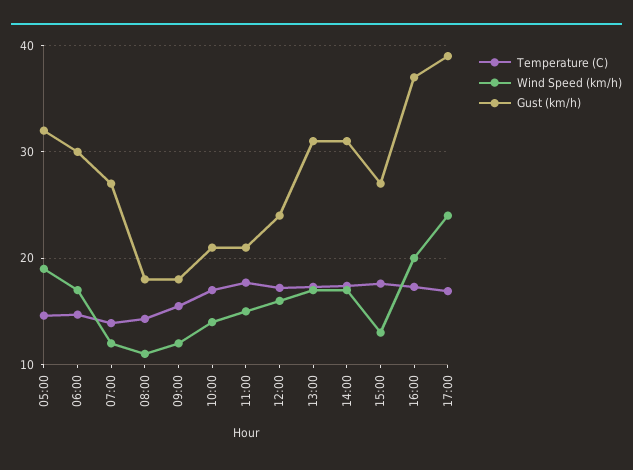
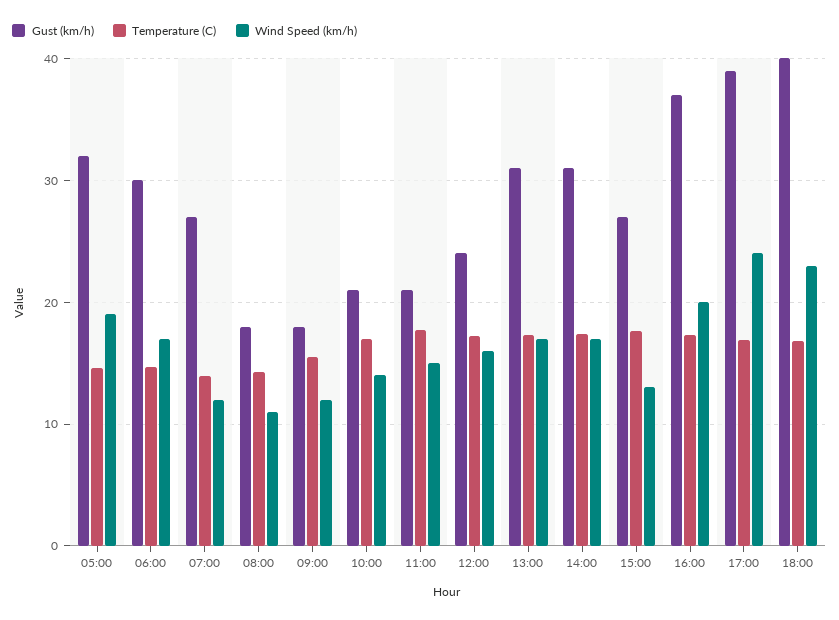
Gust (km/h), 18:00: none -> 40
Temperature (C), 18:00: none -> 17
Wind Speed (km/h), 18:00: none -> 23

